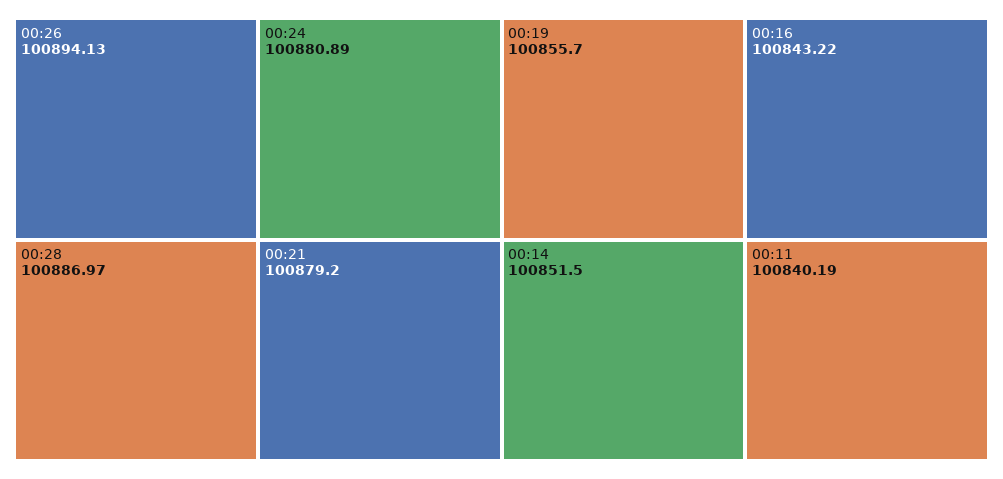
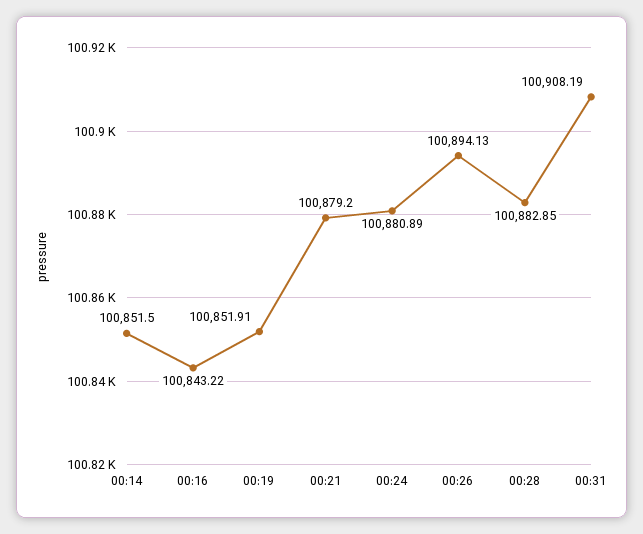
00:28: 100886.97 -> 100882.85
00:19: 100855.7 -> 100851.91
00:11: 100840.19 -> none
00:31: none -> 100908.19

